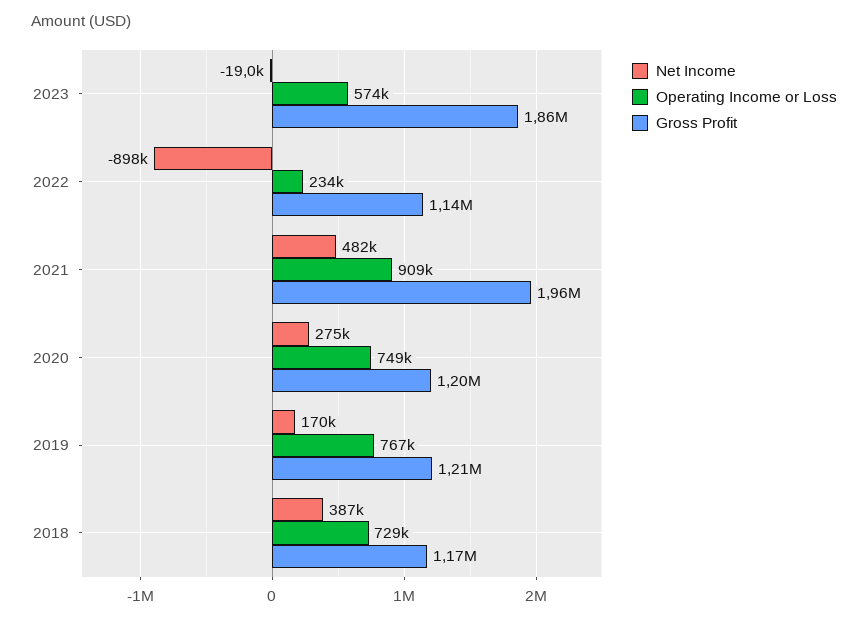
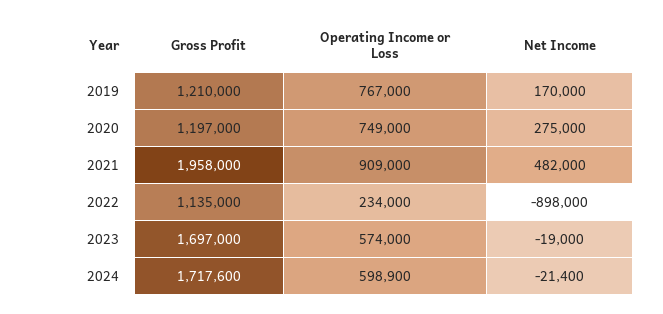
Gross Profit, 2023: 1860000 -> 1697000
Net Income, 2018: 387000 -> none
Operating Income or Loss, 2018: 729000 -> none
Gross Profit, 2018: 1170000 -> none
Gross Profit, 2024: none -> 1717600
Operating Income or Loss, 2024: none -> 598900
Net Income, 2024: none -> -21400

